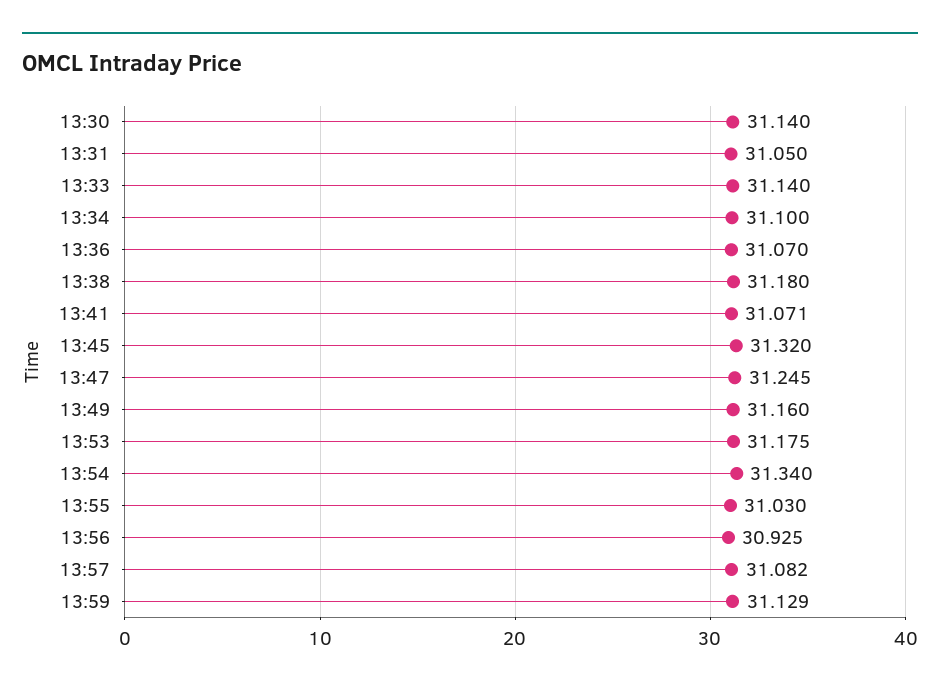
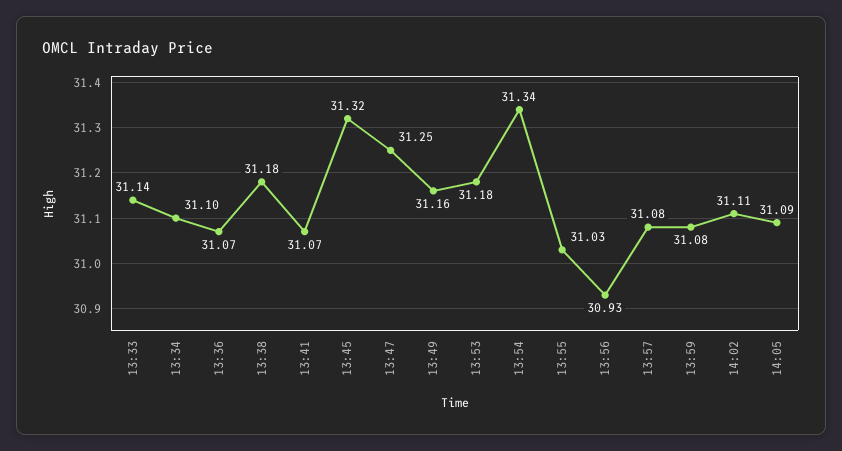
13:30: 31.14 -> none
13:31: 31.05 -> none
13:59: 31.129 -> 31.08
14:02: none -> 31.11
14:05: none -> 31.09

